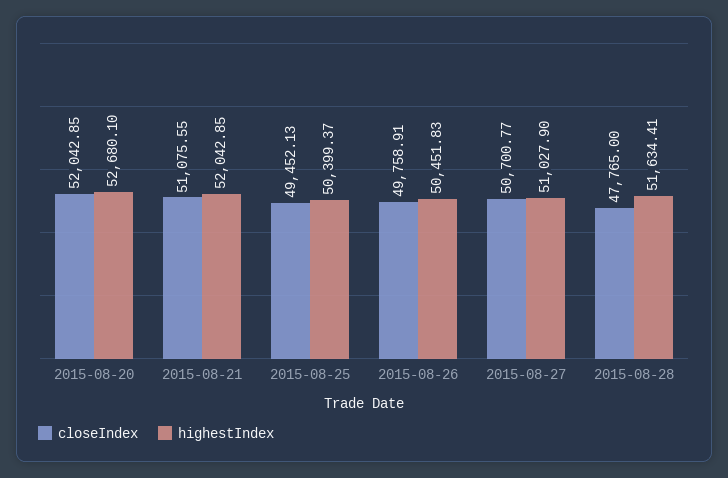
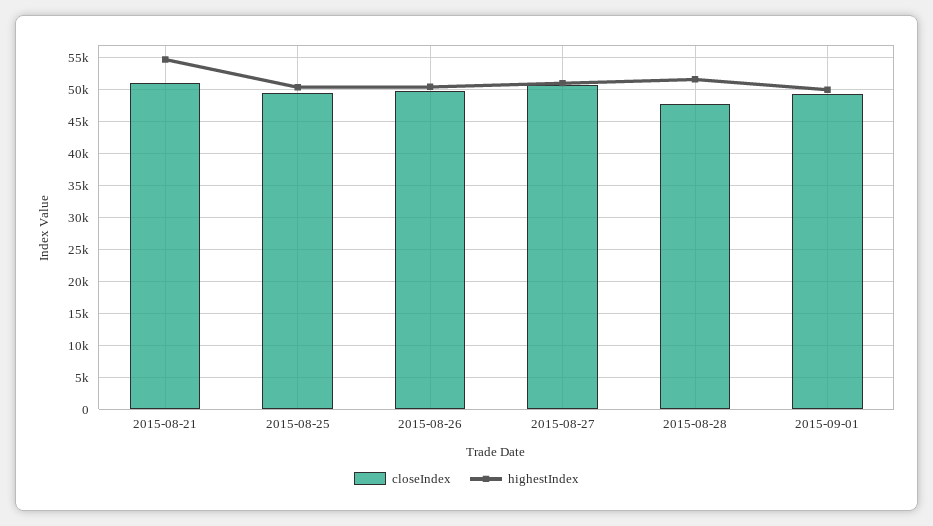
closeIndex, 2015-08-20: 52042.85 -> none
highestIndex, 2015-08-20: 52680.1 -> none
highestIndex, 2015-08-21: 52042.85 -> 55000
closeIndex, 2015-09-01: none -> 49000
highestIndex, 2015-09-01: none -> 50000

